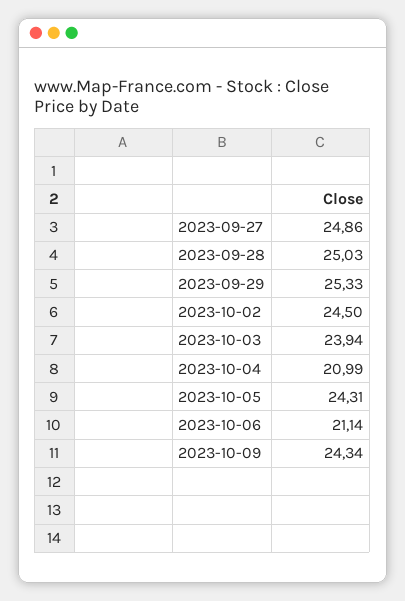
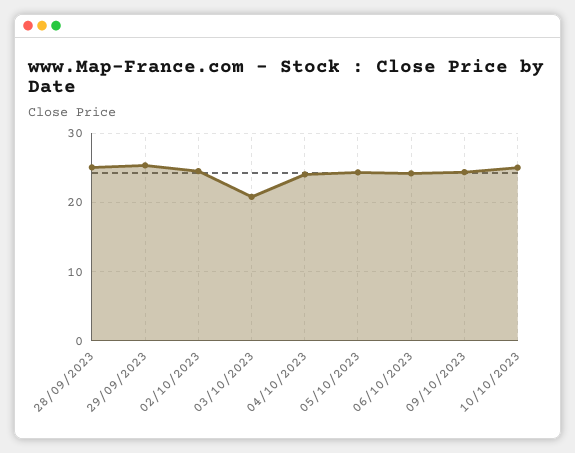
2023-09-27: 24.86 -> none
2023-10-03: 23.94 -> 21
2023-10-04: 20.99 -> 24
2023-10-06: 21.14 -> 24
10/10/2023: none -> 25

